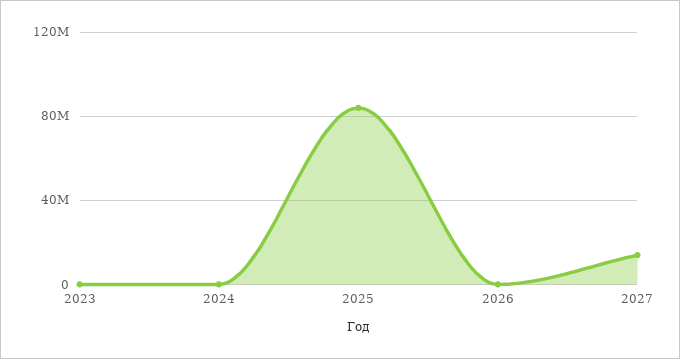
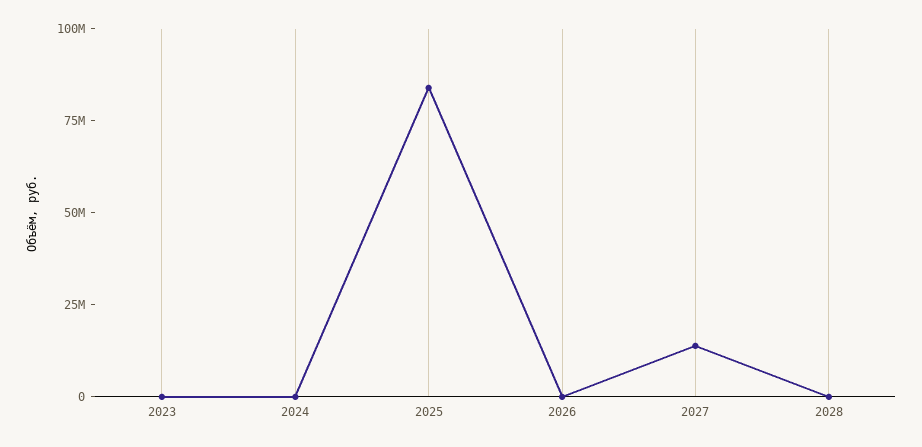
2028: none -> 0

